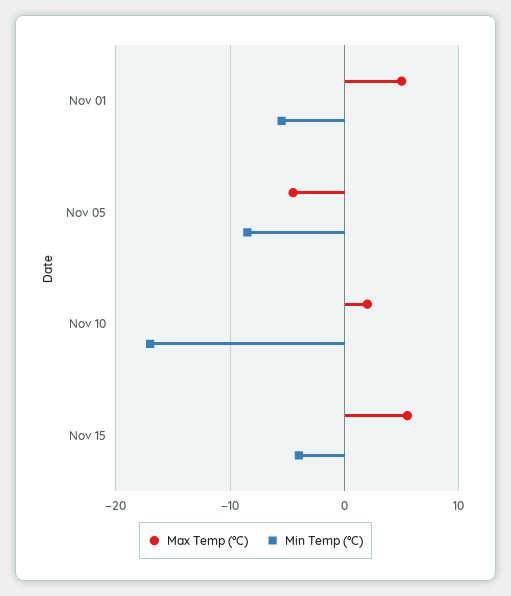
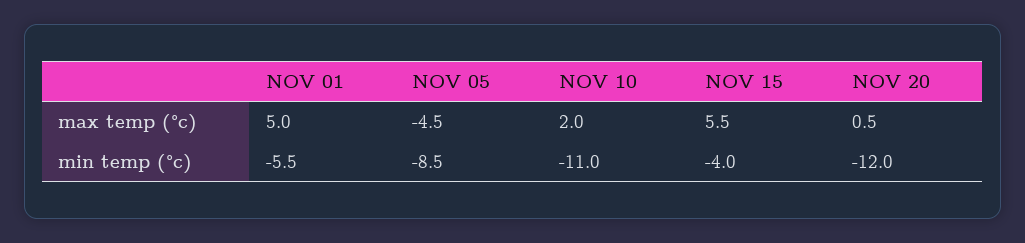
Min Temp (°C), Nov 10: -17 -> -11
Max Temp (°C), NOV 20: none -> 0.5
Min Temp (°C), NOV 20: none -> -12

